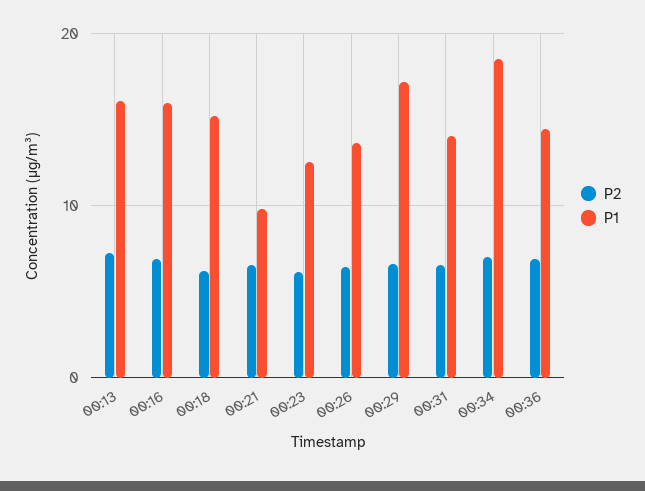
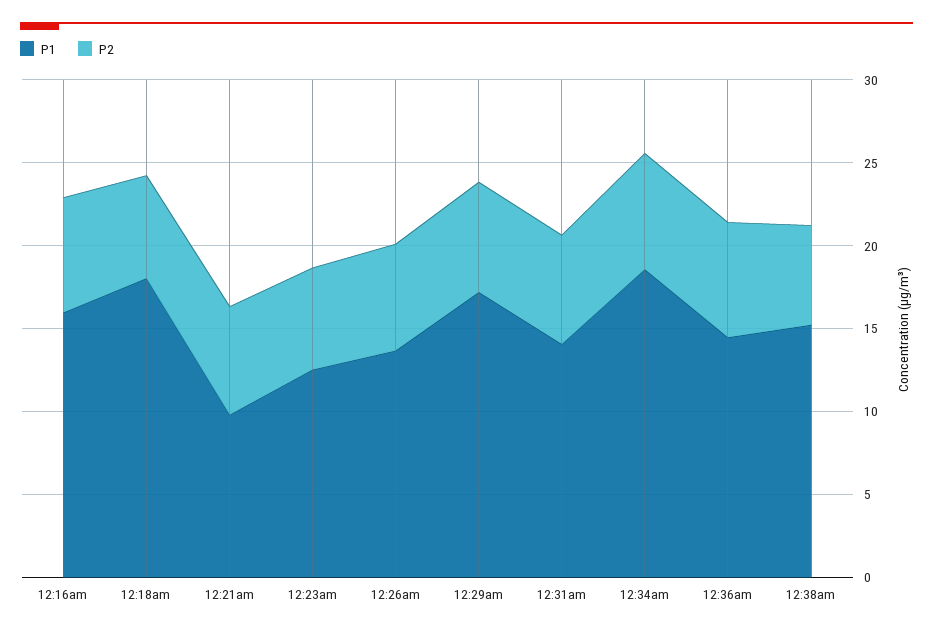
P2, 00:13: 7 -> none
P1, 00:13: 16 -> none
P1, 00:18: 15 -> 18
P1, 12:38am: none -> 15
P2, 12:38am: none -> 6

